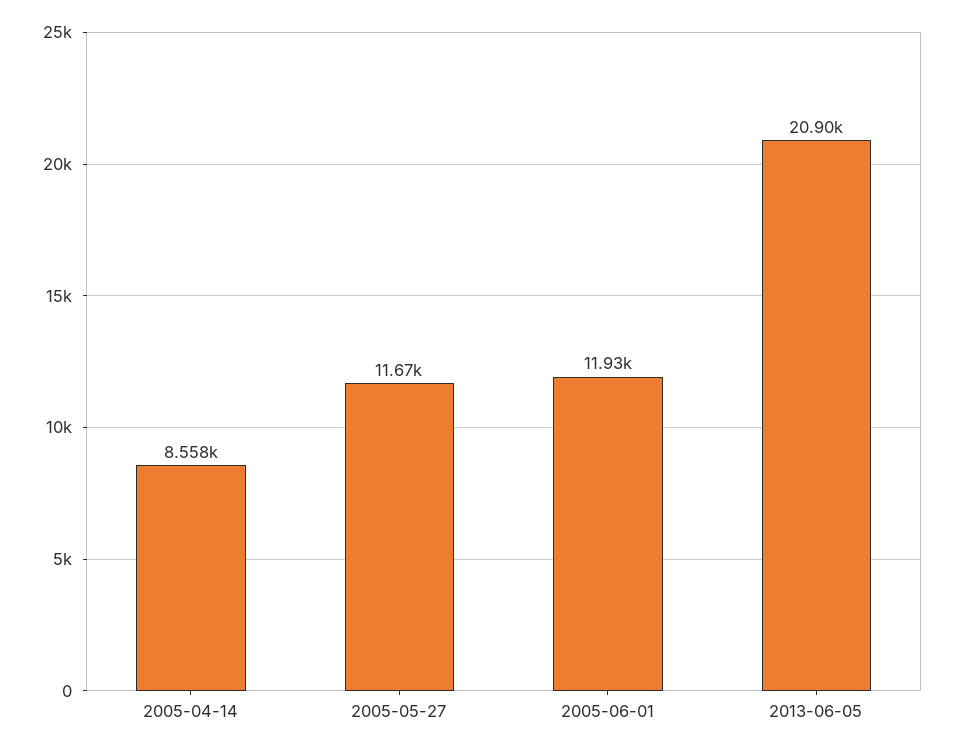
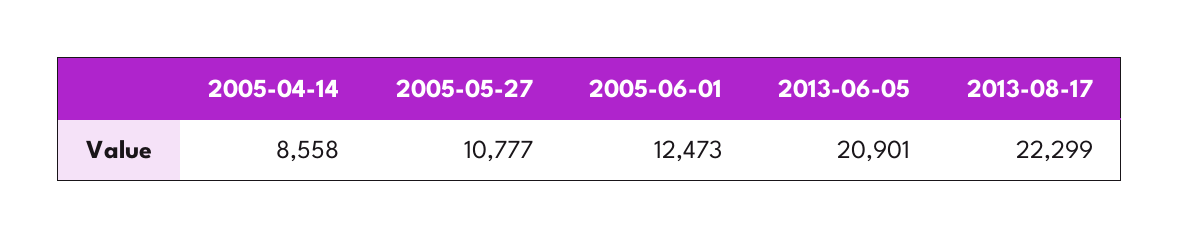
2005-05-27: 11670 -> 10777
2005-06-01: 11930 -> 12473
2013-08-17: none -> 22299

